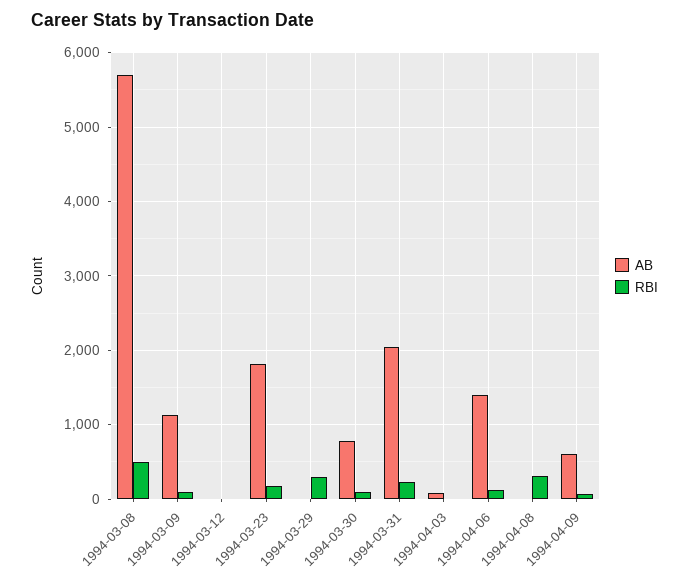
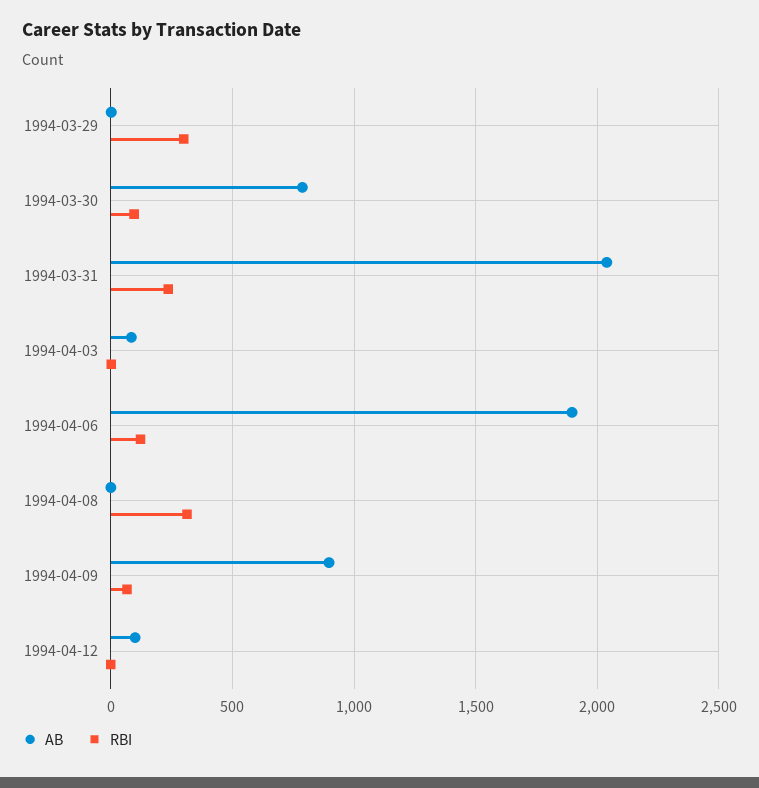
AB, 1994-03-08: 5700 -> none
RBI, 1994-03-08: 500 -> none
AB, 1994-03-09: 1100 -> none
RBI, 1994-03-09: 100 -> none
AB, 1994-03-12: 0 -> none
RBI, 1994-03-12: 0 -> none
AB, 1994-03-23: 1800 -> none
RBI, 1994-03-23: 200 -> none
AB, 1994-04-06: 1400 -> 1900
AB, 1994-04-09: 600 -> 900
AB, 1994-04-12: none -> 100
RBI, 1994-04-12: none -> 0

